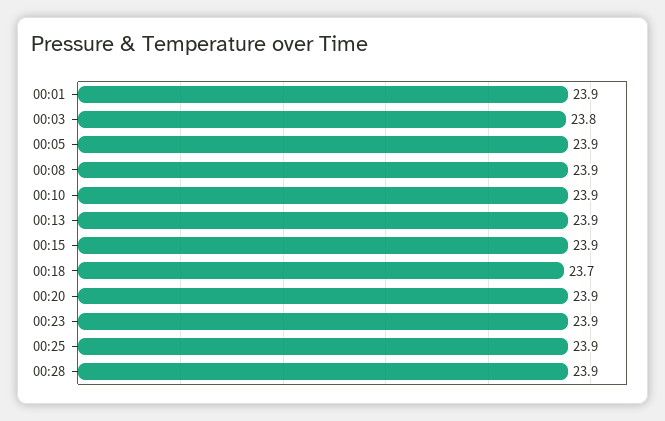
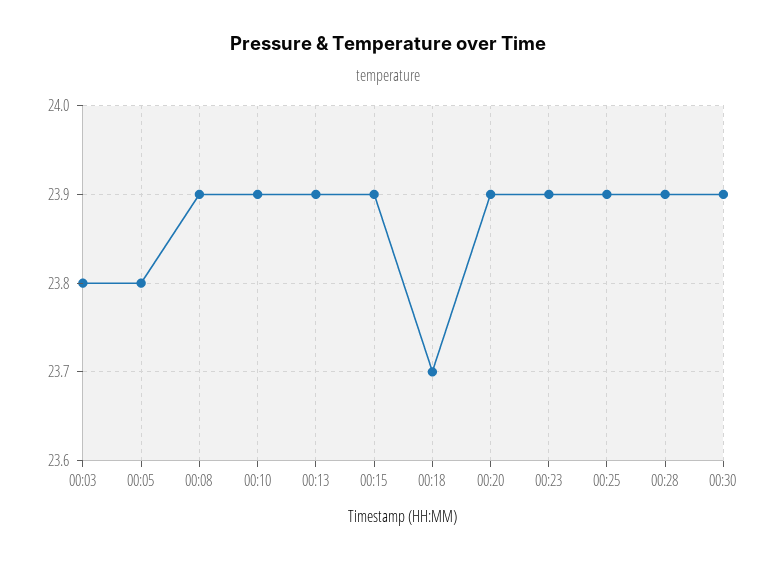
00:01: 23.9 -> none
00:05: 23.9 -> 23.8
00:30: none -> 23.9

